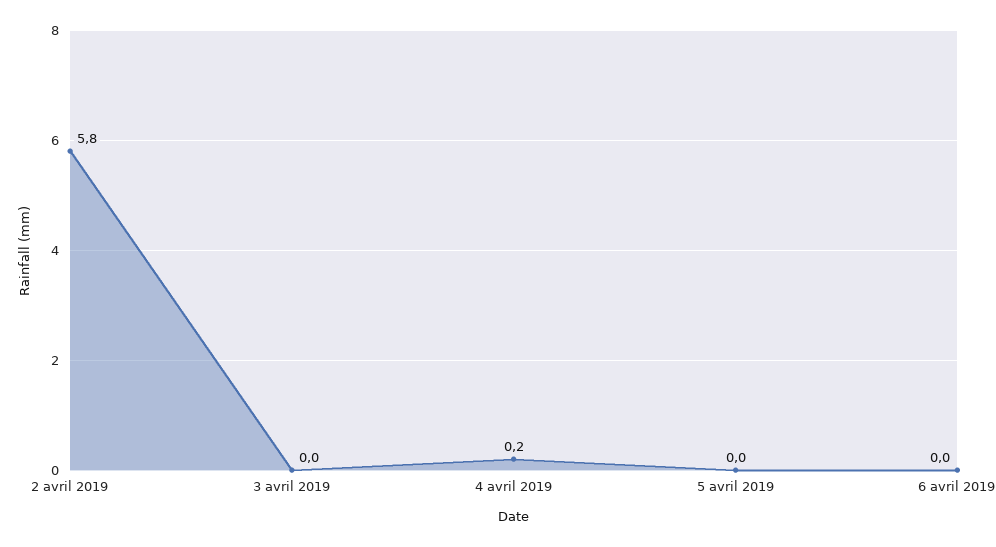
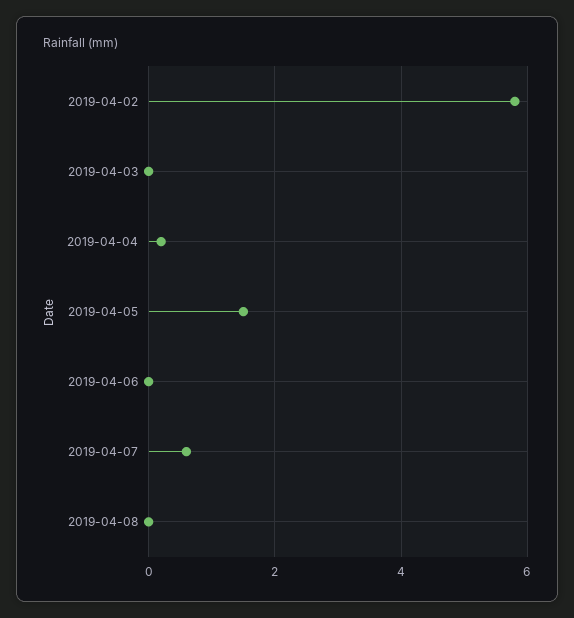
5 avril 2019: 0 -> 1.5
2019-04-07: none -> 0.5
2019-04-08: none -> 0

